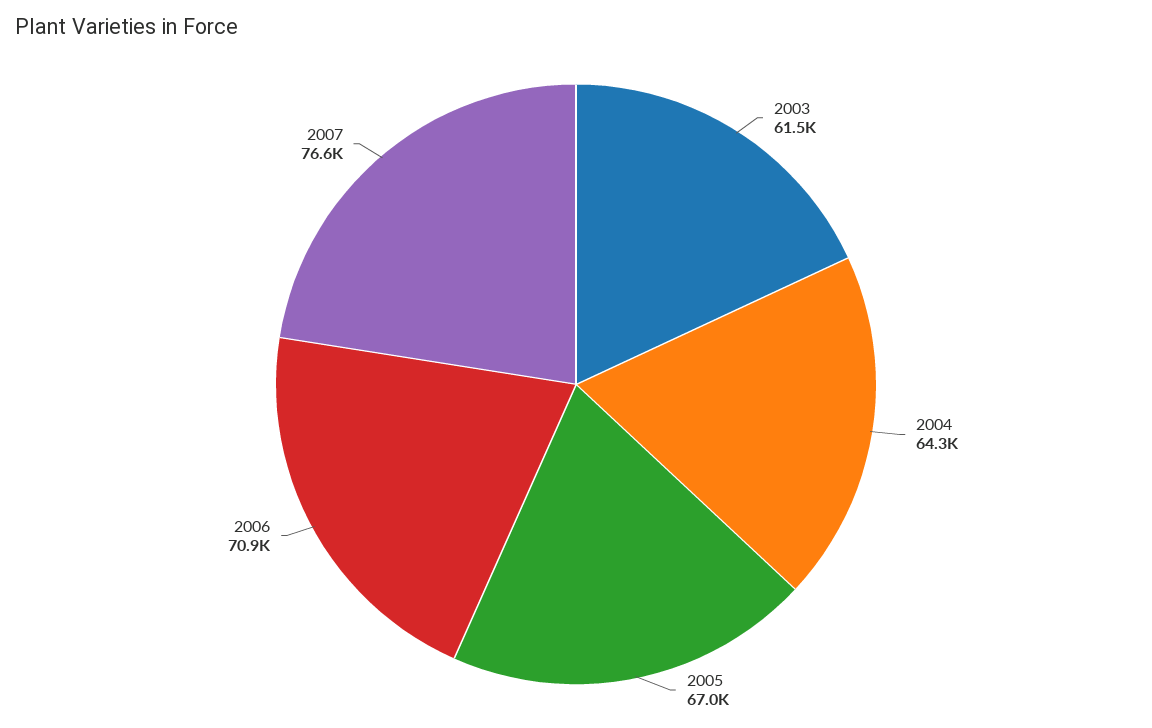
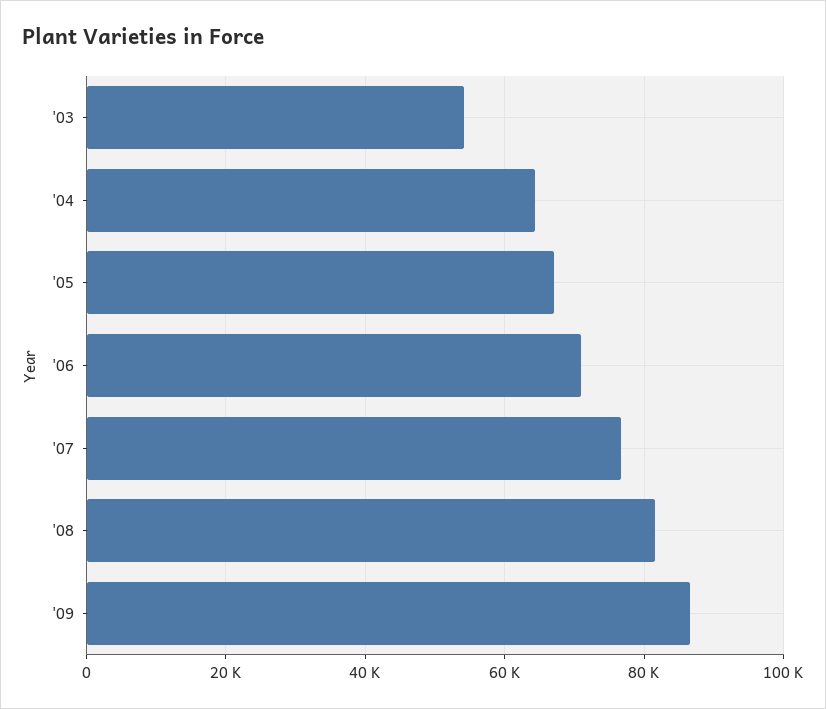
2003: 61500 -> 54000
'08: none -> 82000
'09: none -> 86000

